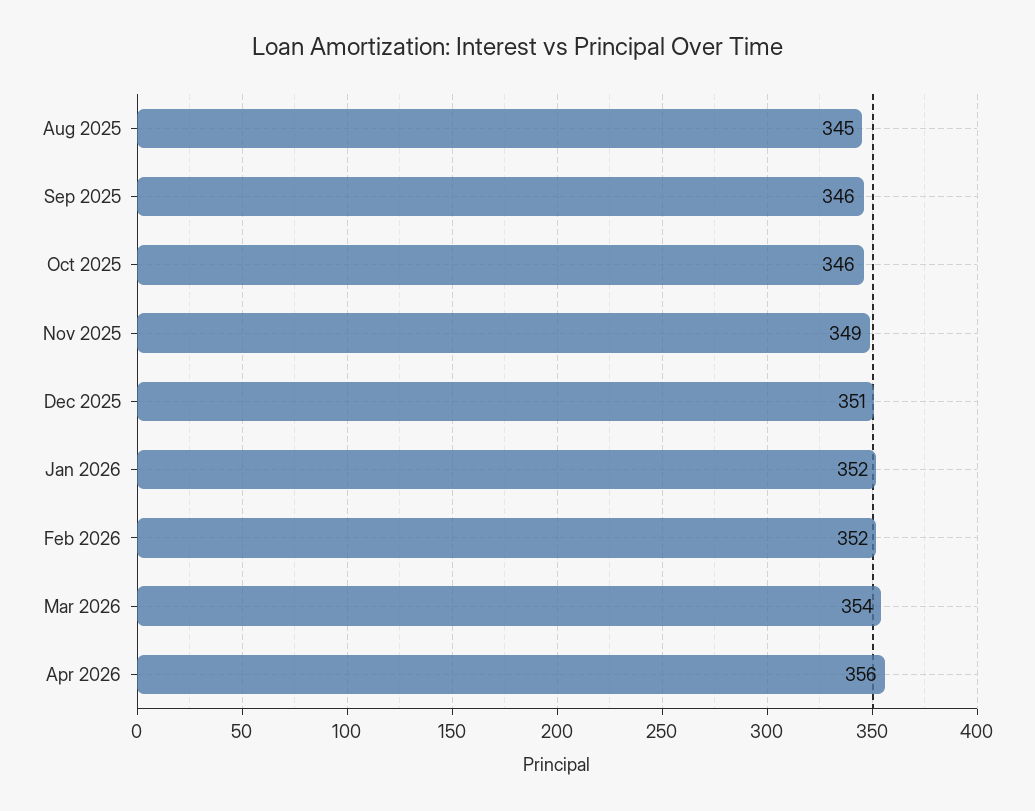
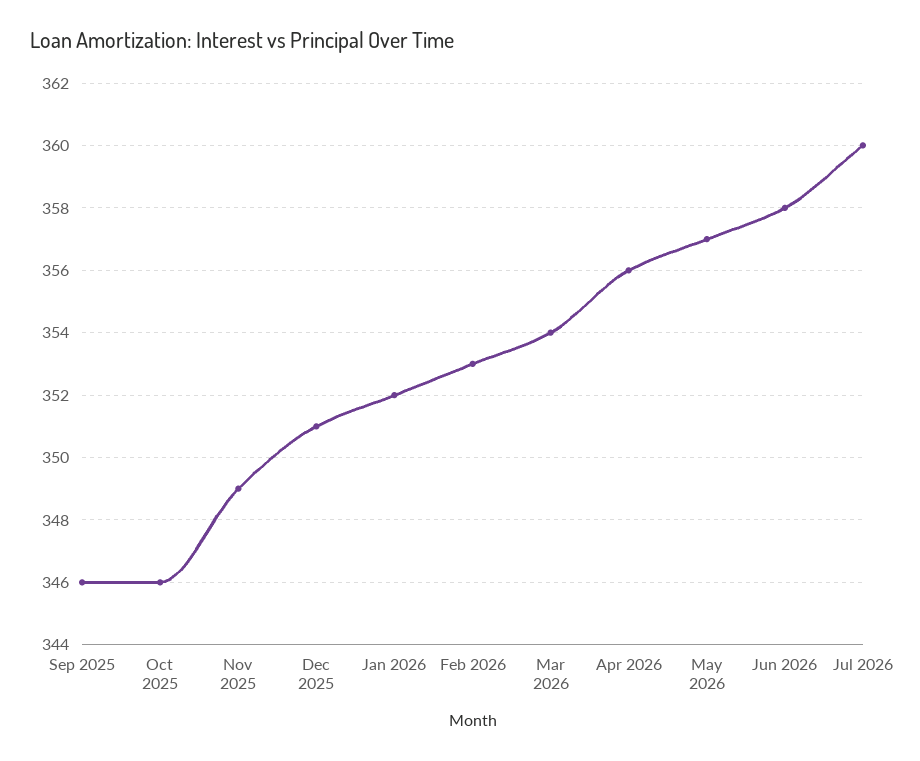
Aug 2025: 345 -> none
Feb 2026: 352 -> 353
May 2026: none -> 357
Jun 2026: none -> 358
Jul 2026: none -> 360

